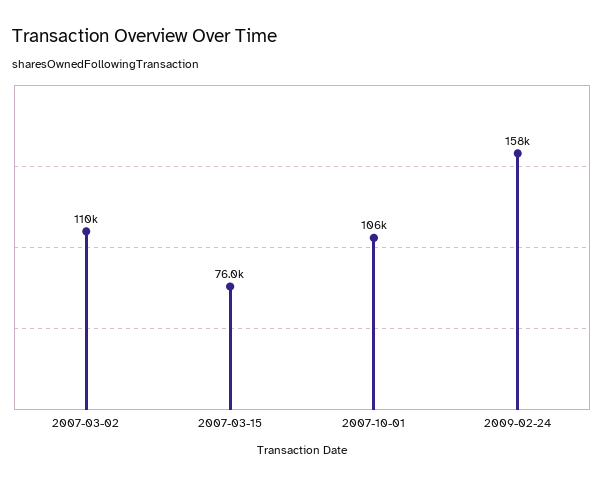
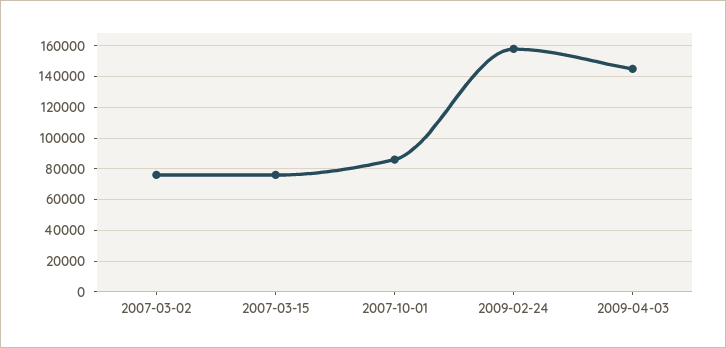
2007-03-02: 110000 -> 75000
2007-10-01: 106000 -> 85000
2009-04-03: none -> 145000

